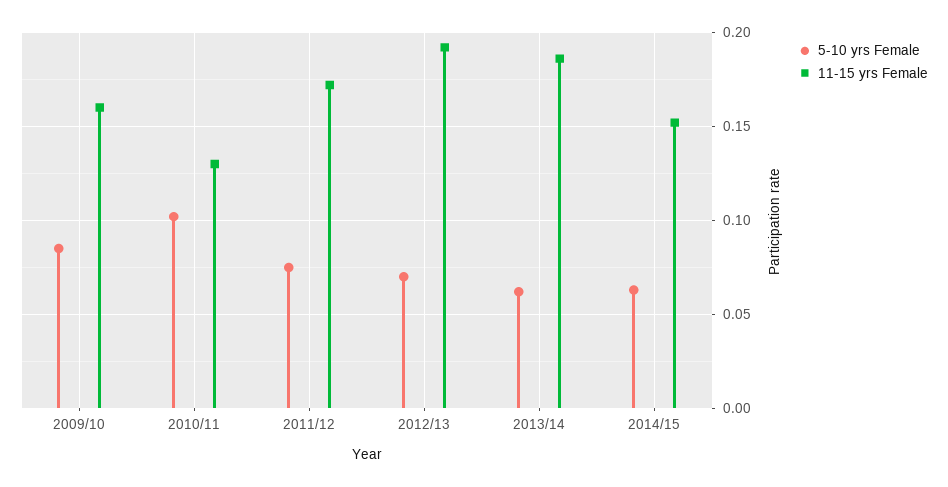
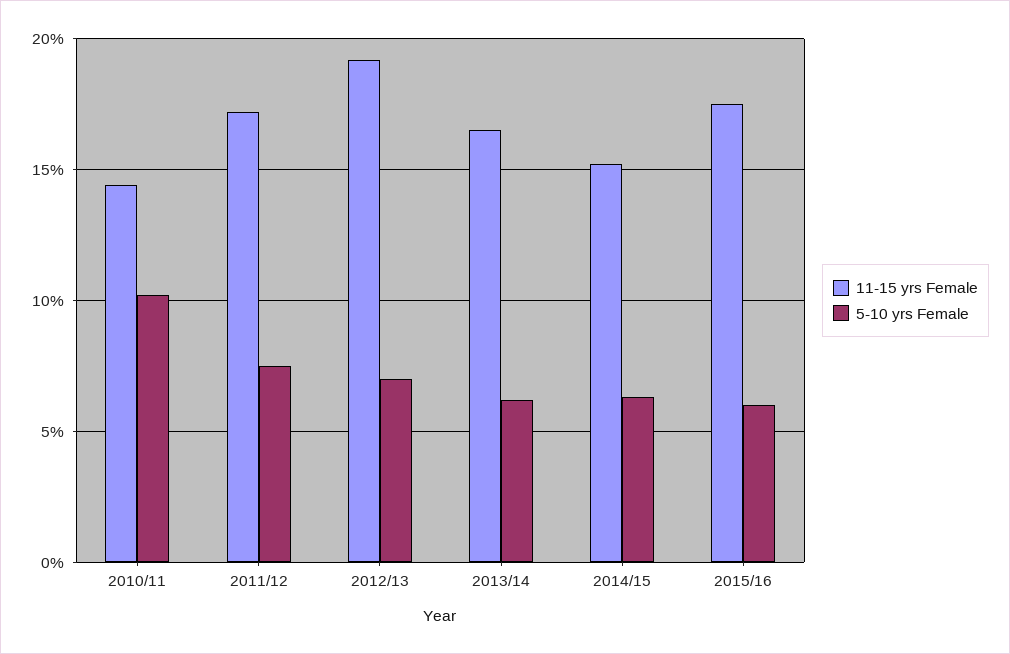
5-10 yrs Female, 2009/10: 0.085 -> none
11-15 yrs Female, 2009/10: 0.16 -> none
11-15 yrs Female, 2010/11: 0.13 -> 0.145
11-15 yrs Female, 2013/14: 0.185 -> 0.165
11-15 yrs Female, 2015/16: none -> 0.175
5-10 yrs Female, 2015/16: none -> 0.06

